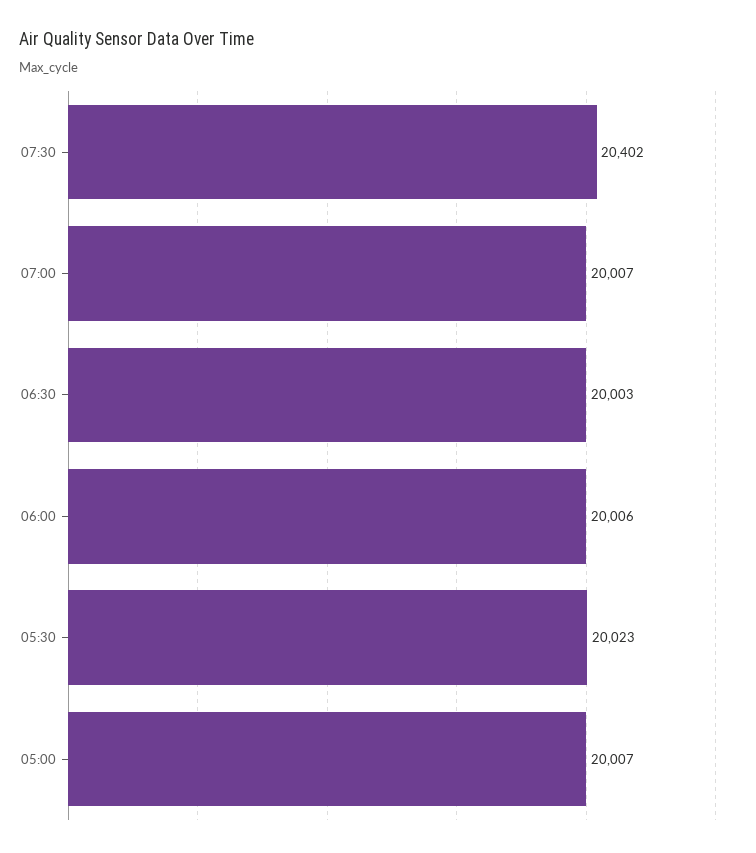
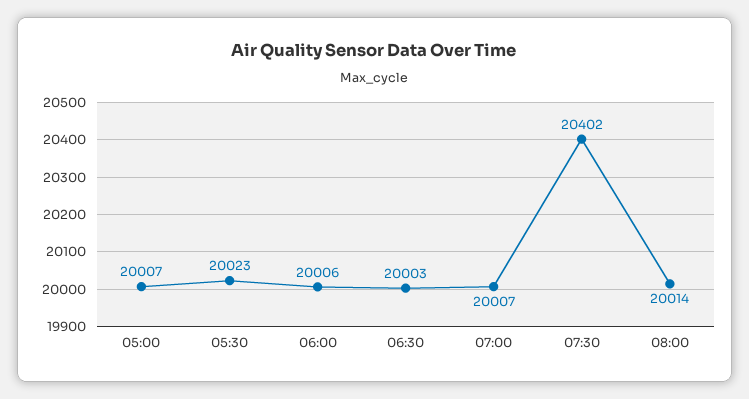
08:00: none -> 20014

